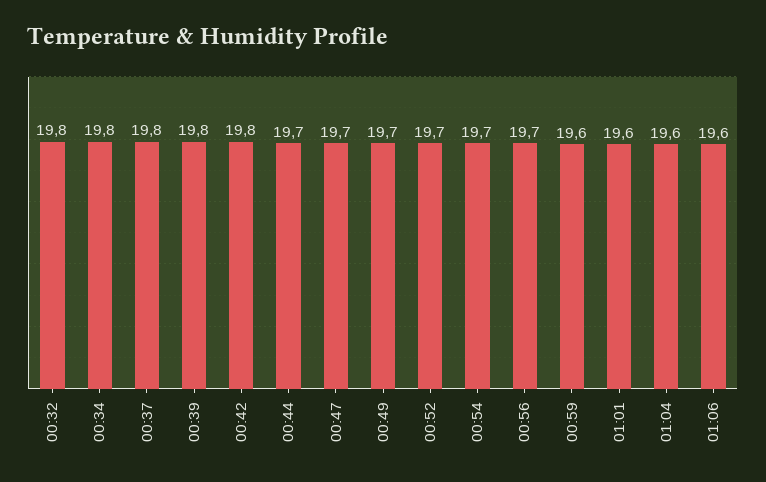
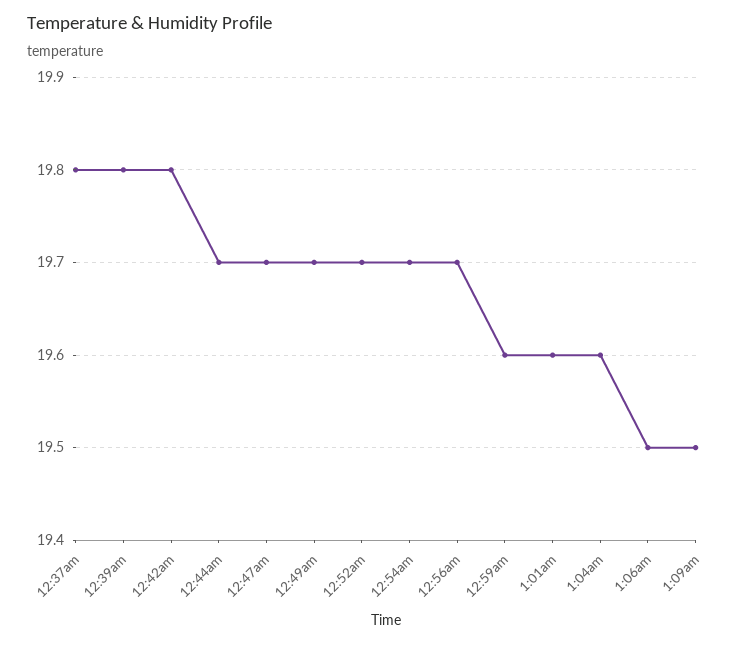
00:32: 19.8 -> none
00:34: 19.8 -> none
01:06: 19.6 -> 19.5
1:09am: none -> 19.5

